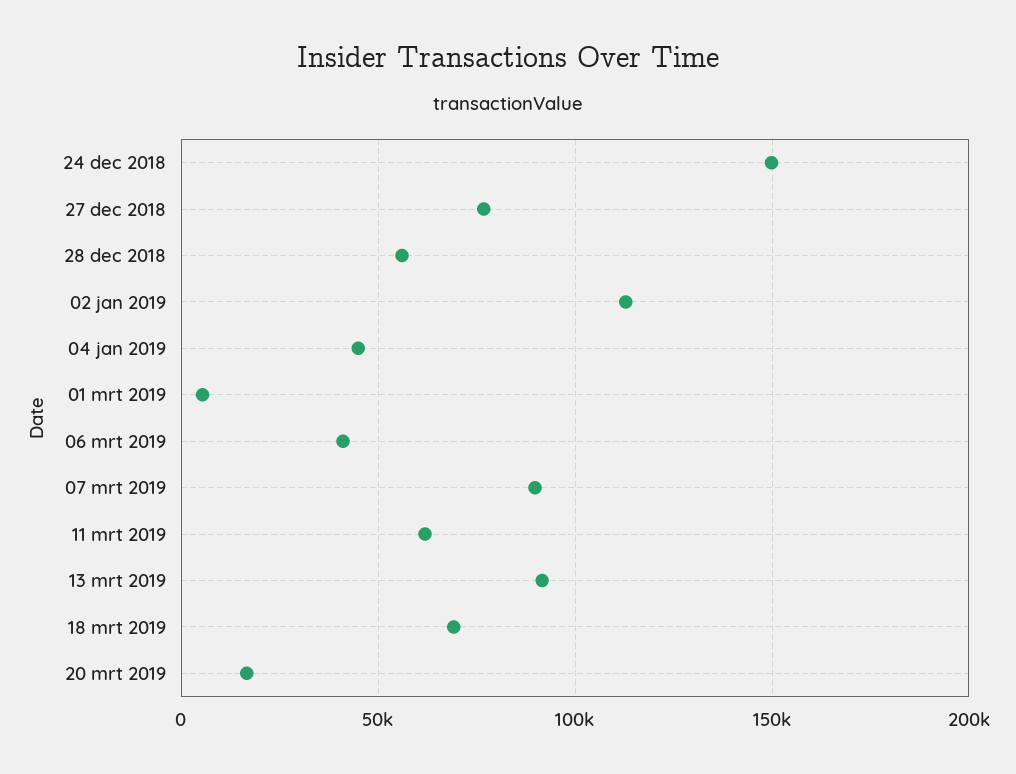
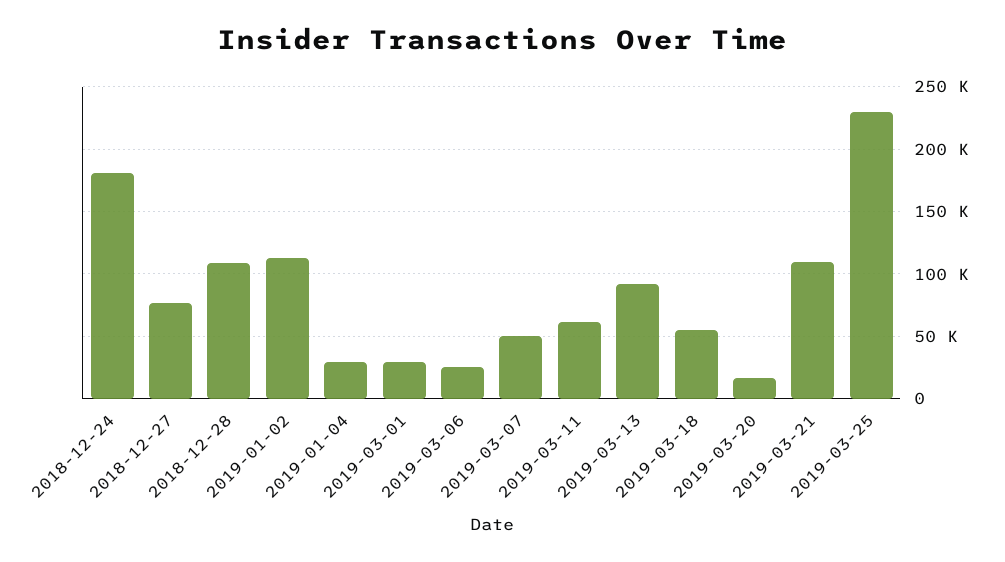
24 dec 2018: 150000 -> 180000
28 dec 2018: 55000 -> 110000
04 jan 2019: 45000 -> 30000
01 mrt 2019: 5000 -> 30000
06 mrt 2019: 40000 -> 25000
07 mrt 2019: 90000 -> 50000
18 mrt 2019: 70000 -> 55000
2019-03-21: none -> 110000
2019-03-25: none -> 230000

